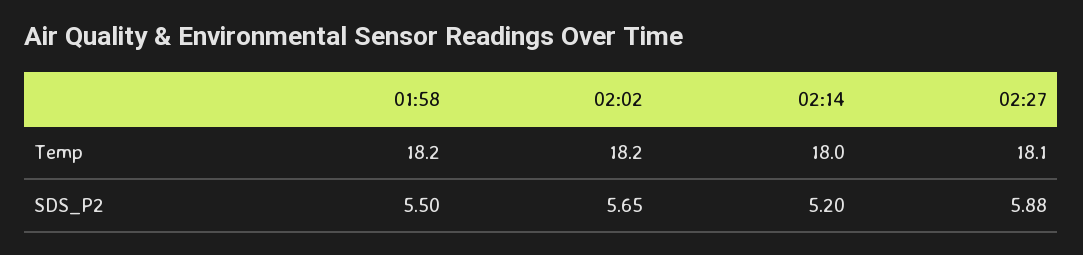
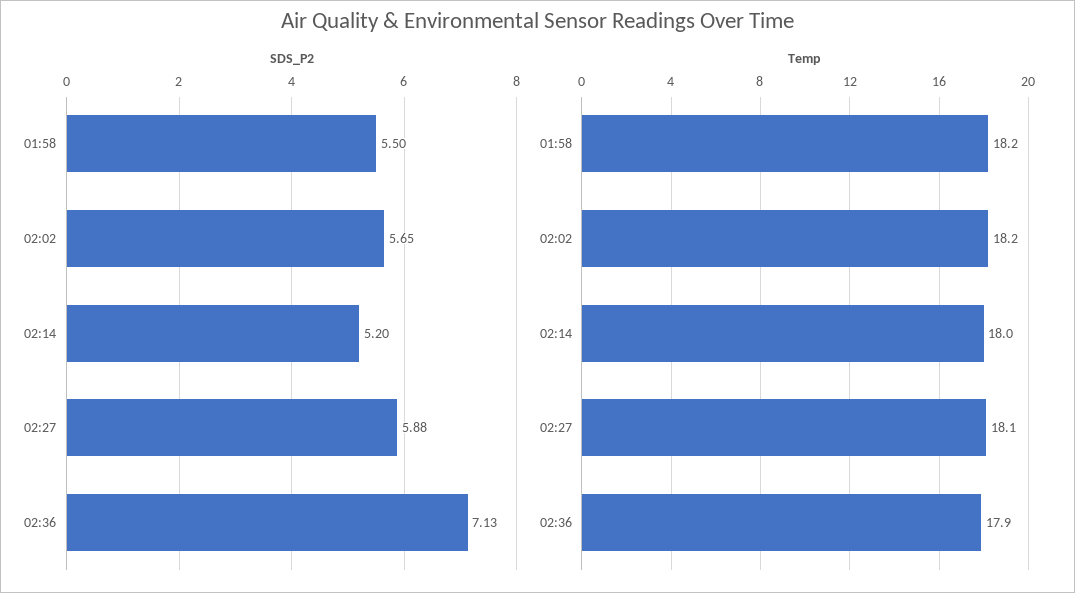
SDS_P2, 02:36: none -> 7.13
Temp, 02:36: none -> 17.9

